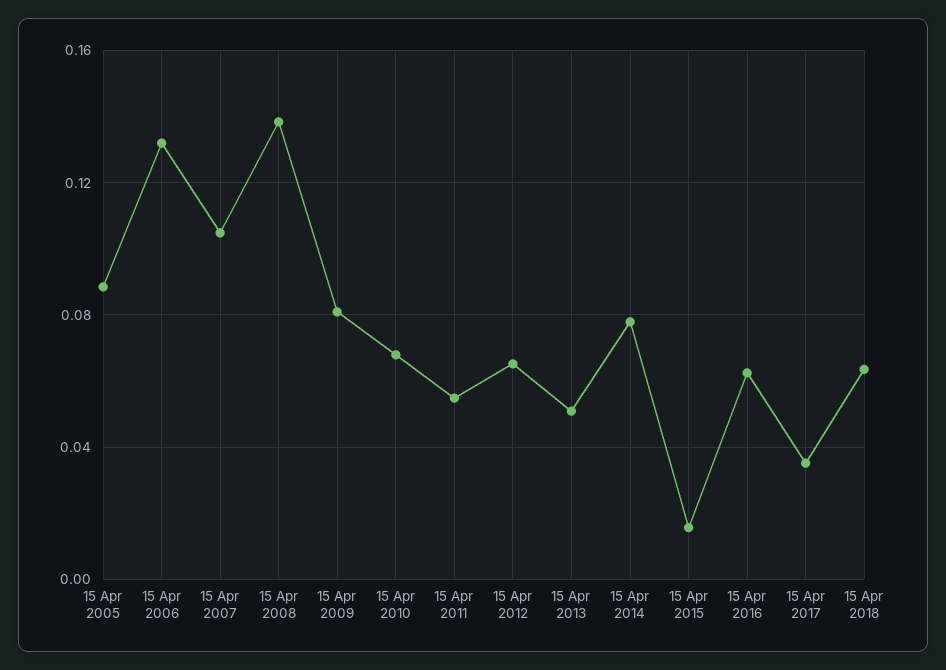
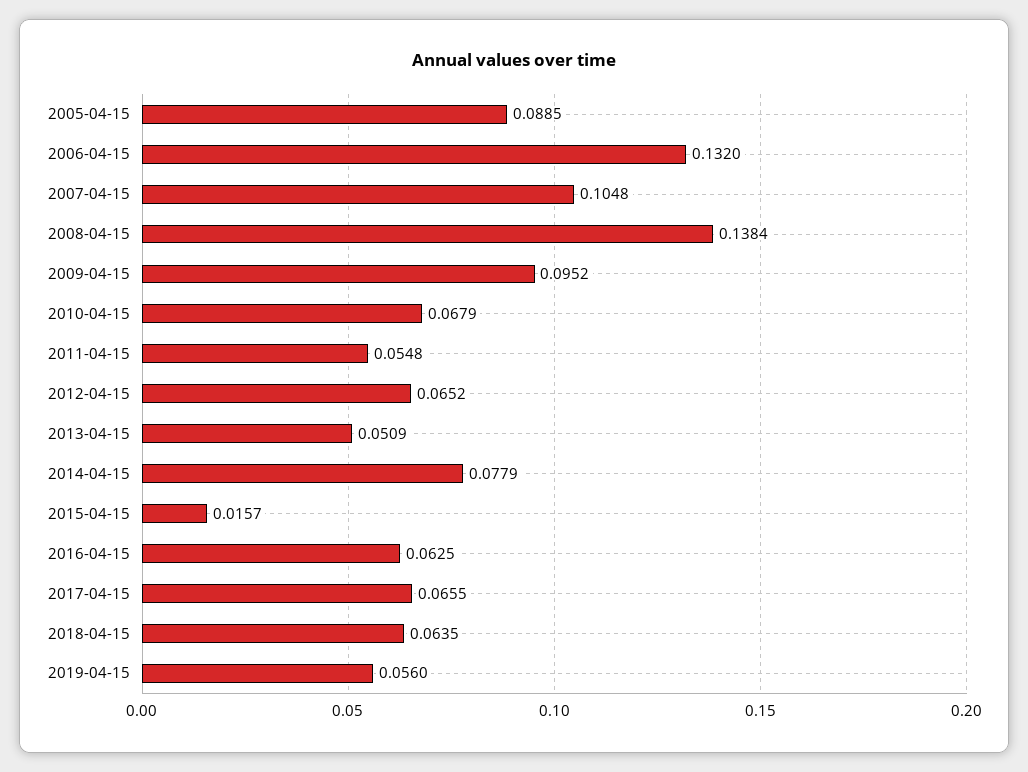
15 Apr 2009: 0.08 -> 0.0952
15 Apr 2017: 0.035 -> 0.0655
2019-04-15: none -> 0.056

